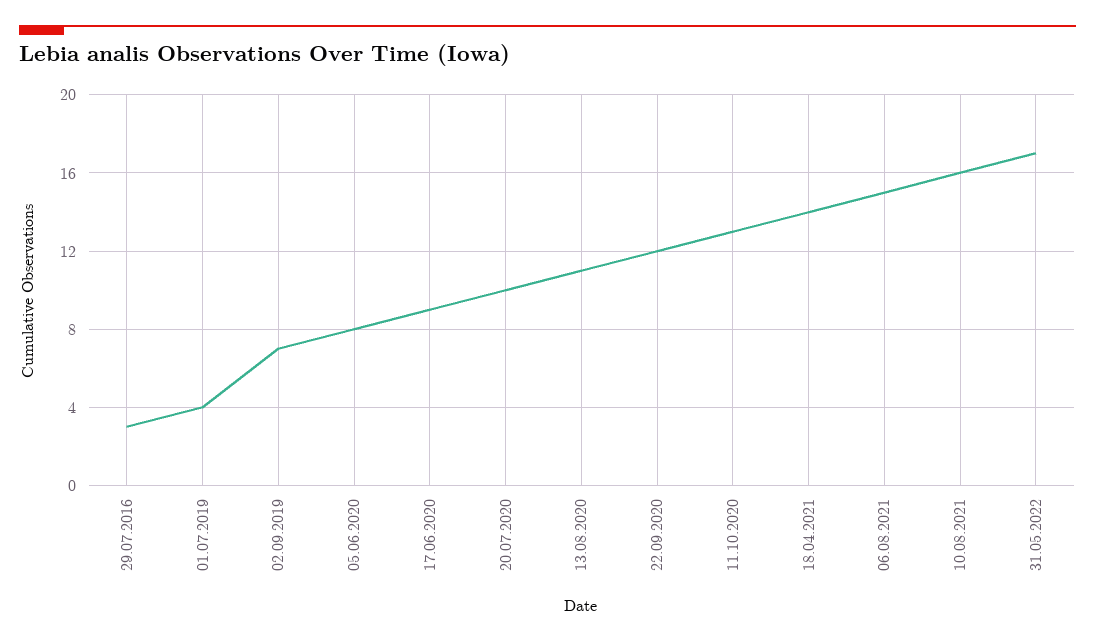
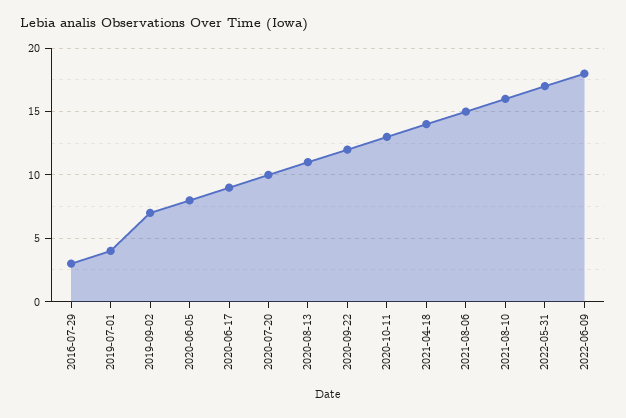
2022-06-09: none -> 18

